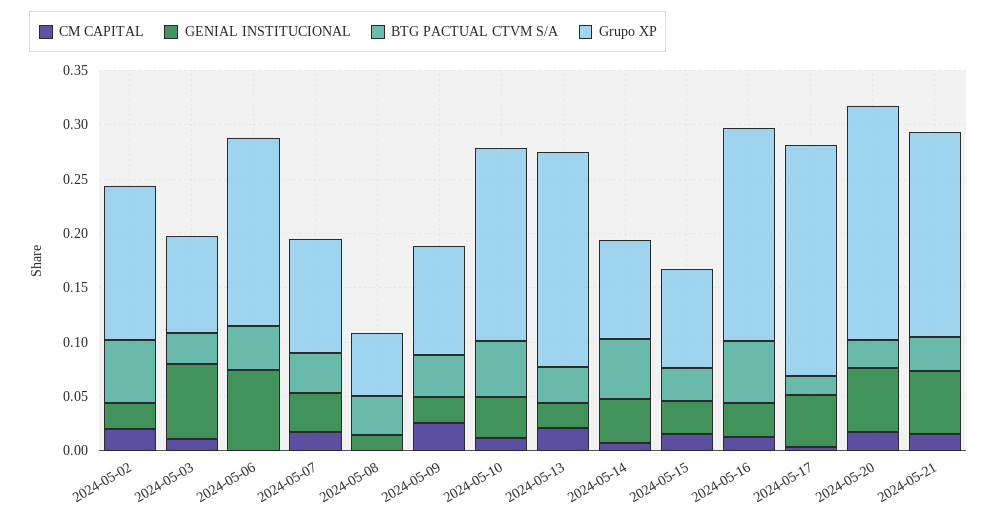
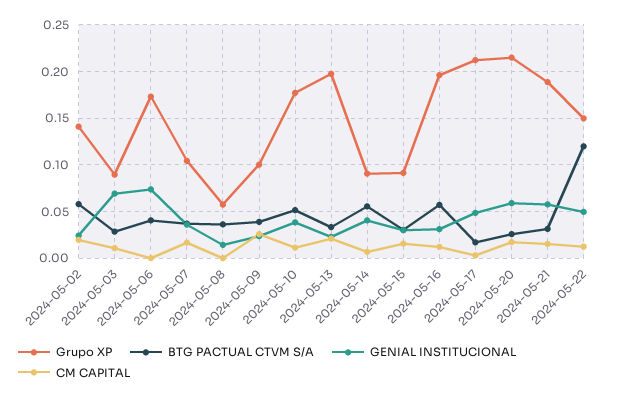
Grupo XP, 2024-05-22: none -> 0.15
BTG PACTUAL CTVM S/A, 2024-05-22: none -> 0.12
GENIAL INSTITUCIONAL, 2024-05-22: none -> 0.05
CM CAPITAL, 2024-05-22: none -> 0.01

